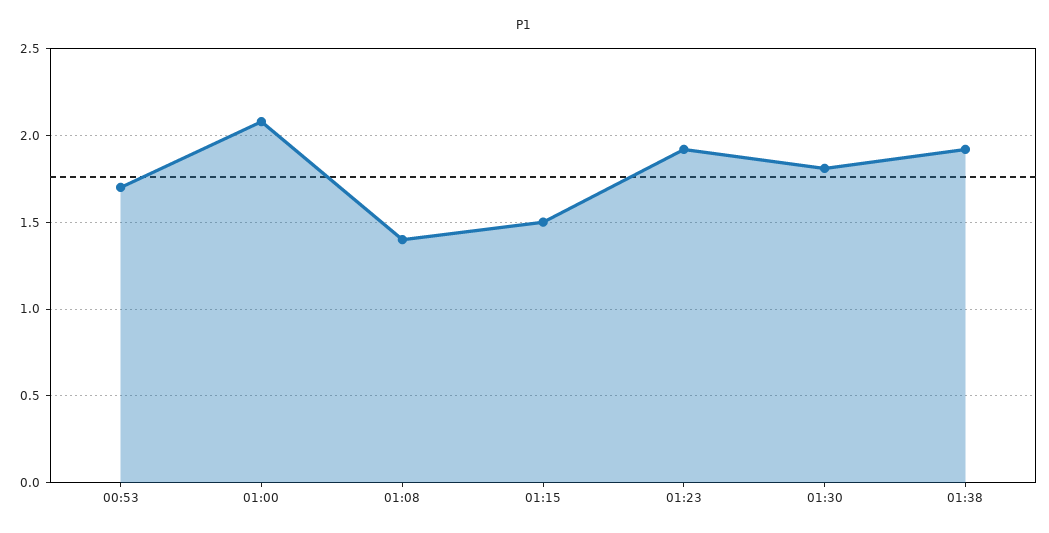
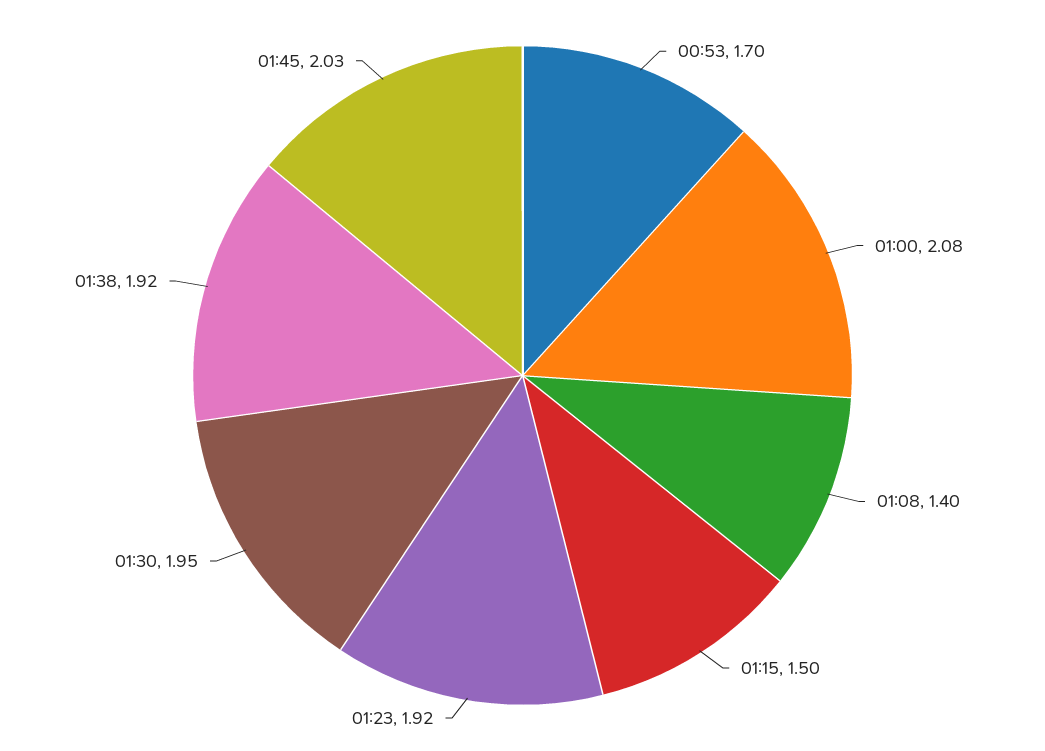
01:30: 1.8 -> 1.95
01:45: none -> 2.03

